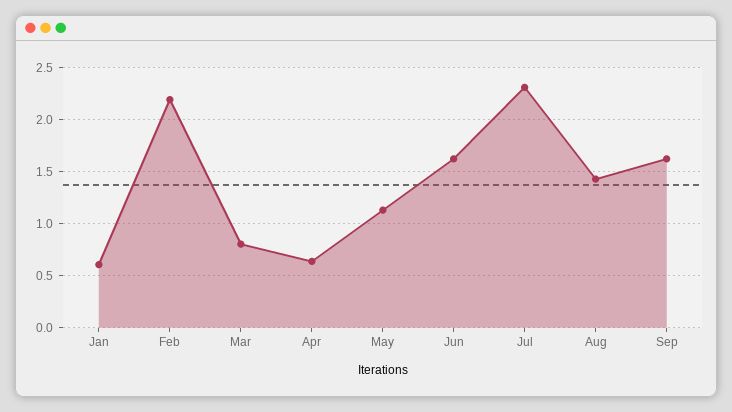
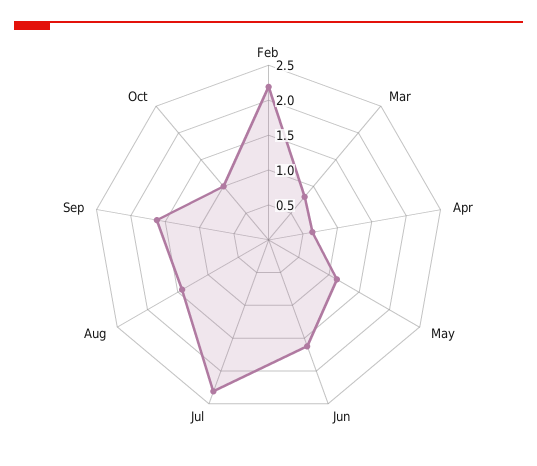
Jan: 0.6 -> none
Oct: none -> 1

